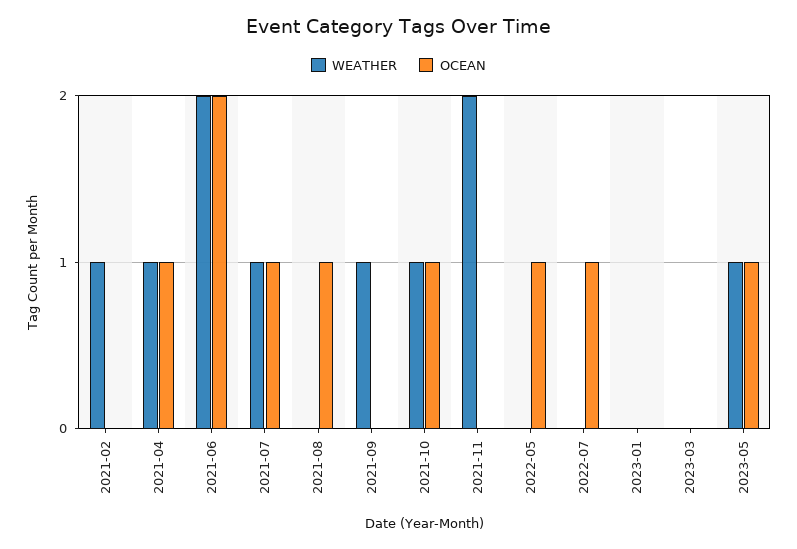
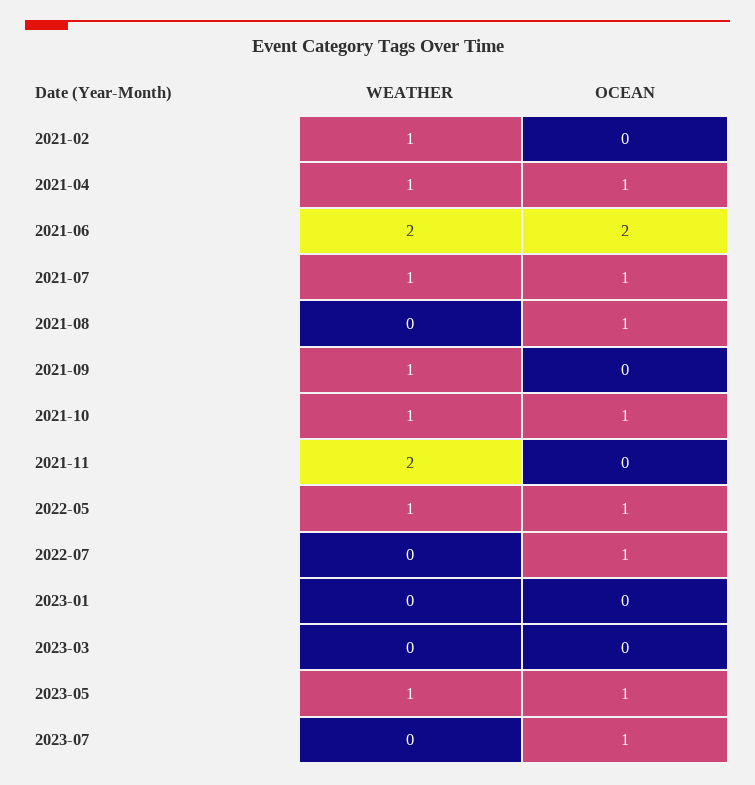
WEATHER, 2022-05: 0 -> 1
WEATHER, 2023-07: none -> 0
OCEAN, 2023-07: none -> 1

